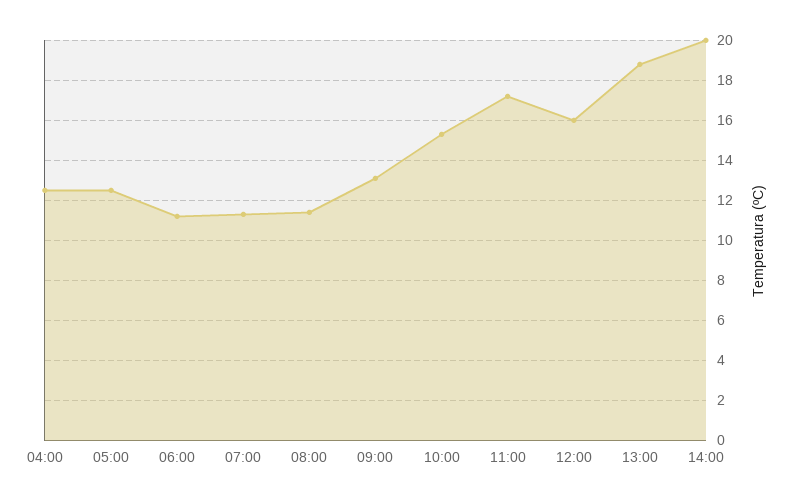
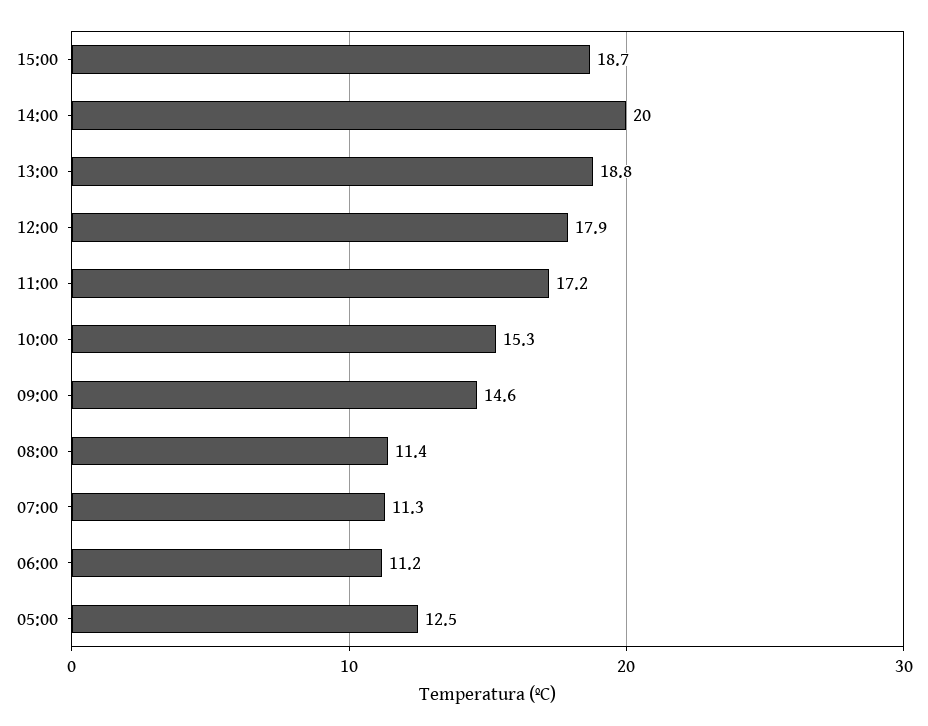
04:00: 12.5 -> none
09:00: 13 -> 14.6
12:00: 16 -> 17.9
15:00: none -> 18.7

